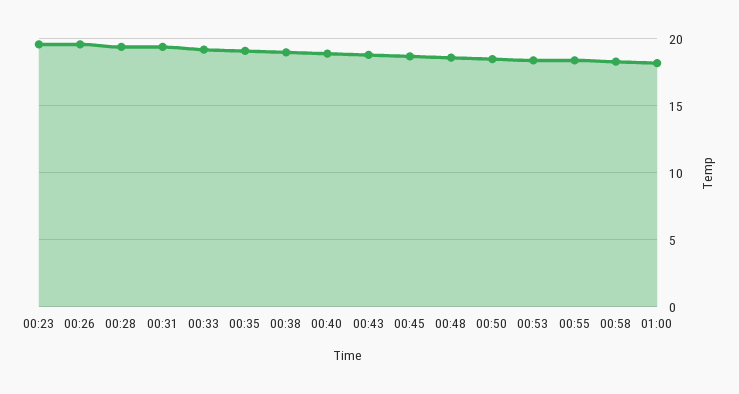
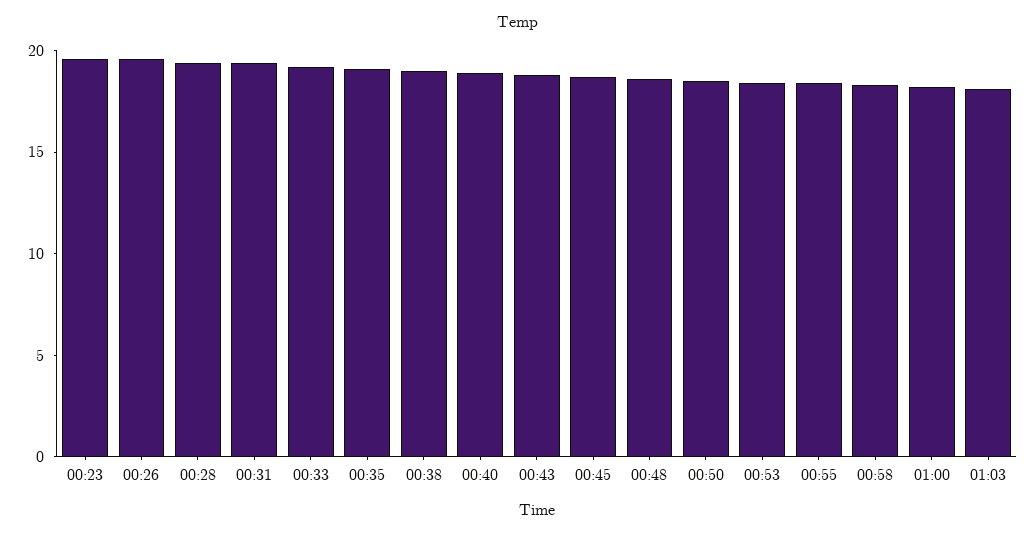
01:03: none -> 18

